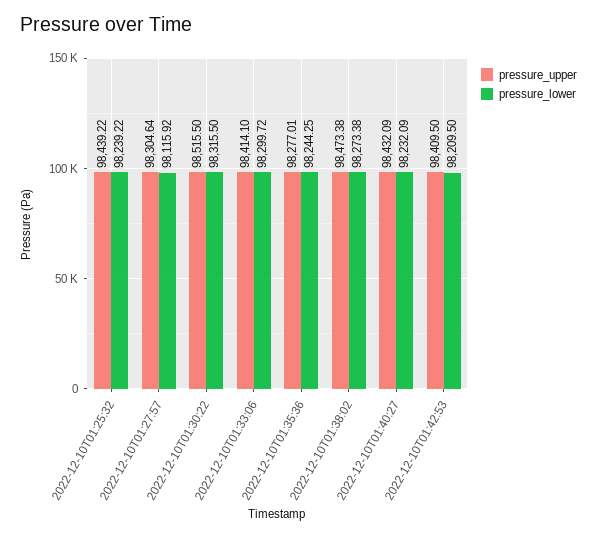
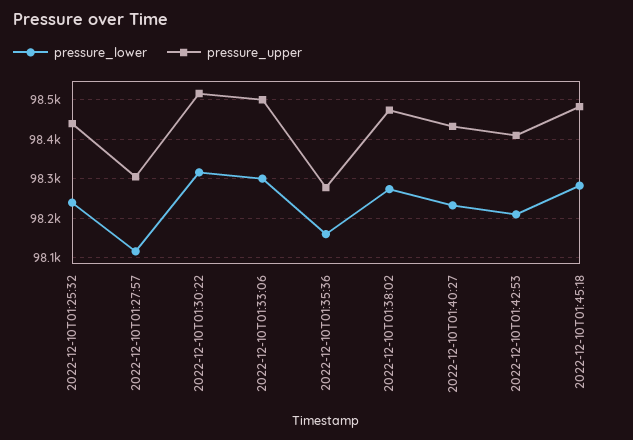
pressure_upper, 2022-12-10T01:33:06: 98414.1 -> 98500
pressure_lower, 2022-12-10T01:35:36: 98244.25 -> 98160
pressure_lower, 2022-12-10T01:45:18: none -> 98280
pressure_upper, 2022-12-10T01:45:18: none -> 98480

